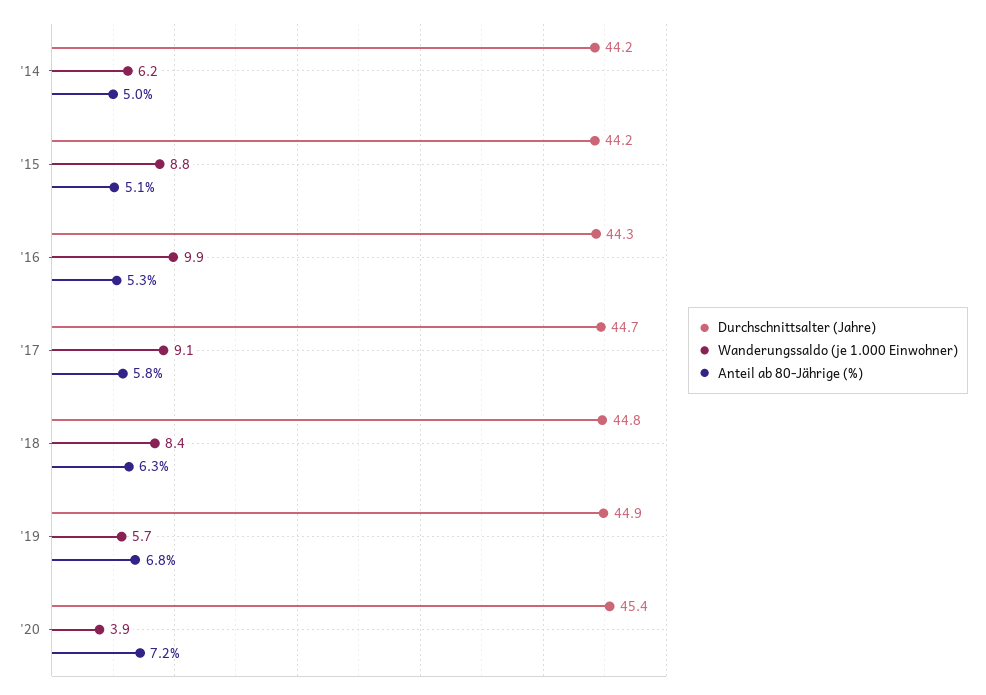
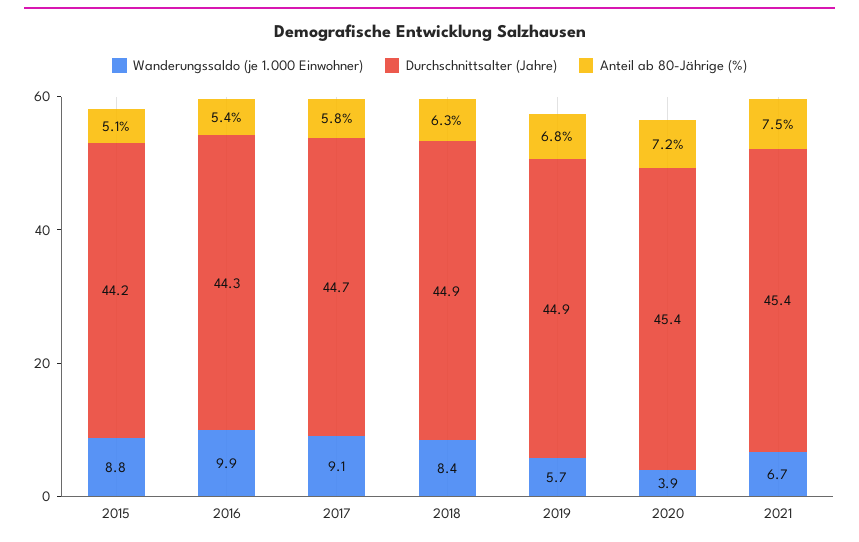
Durchschnittsalter (Jahre), '14: 44.2 -> none
Wanderungssaldo (je 1.000 Einwohner), '14: 6.2 -> none
Anteil ab 80-Jährige (%), '14: 5 -> none
Anteil ab 80-Jährige (%), '16: 5.3 -> 5.4
Durchschnittsalter (Jahre), '18: 44.8 -> 44.9
Wanderungssaldo (je 1.000 Einwohner), 2021: none -> 6.7
Durchschnittsalter (Jahre), 2021: none -> 45.4
Anteil ab 80-Jährige (%), 2021: none -> 7.5

